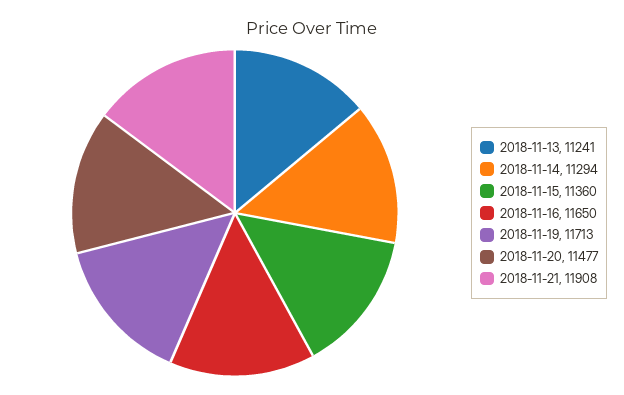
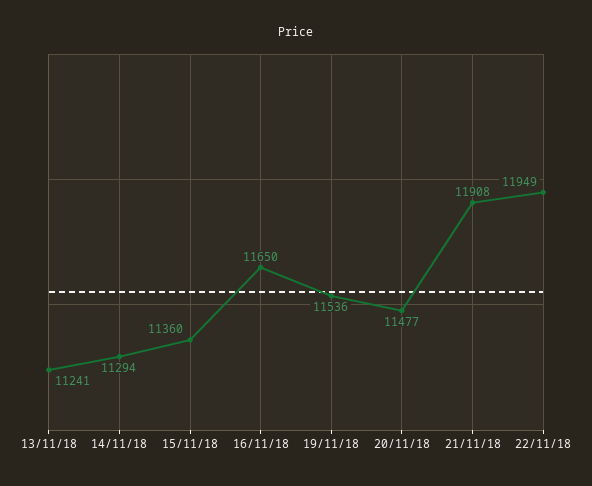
2018-11-19: 11713 -> 11536
22/11/18: none -> 11949

